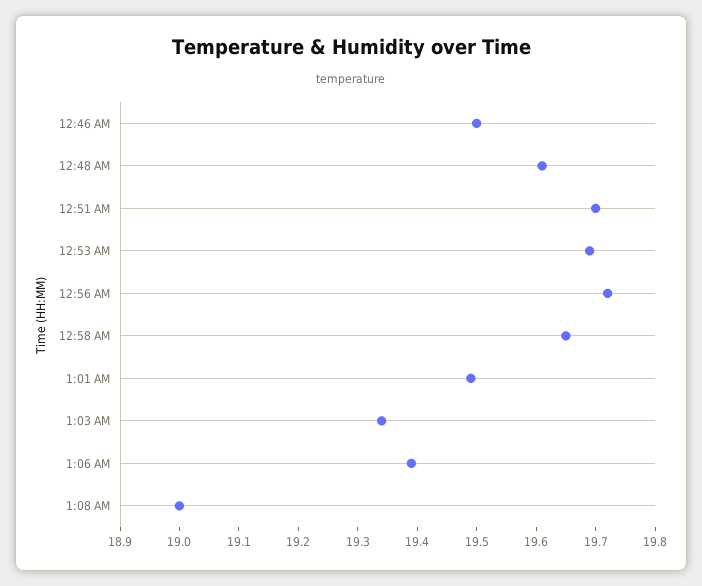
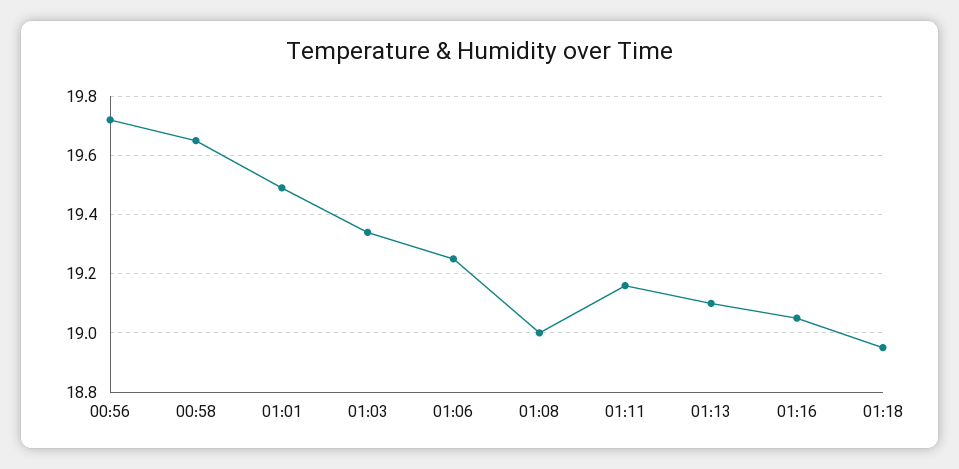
12:46 AM: 19.5 -> none
12:48 AM: 19.6 -> none
12:51 AM: 19.7 -> none
12:53 AM: 19.7 -> none
1:06 AM: 19.4 -> 19.25
01:11: none -> 19.15
01:13: none -> 19.1
01:16: none -> 19.05
01:18: none -> 18.95

